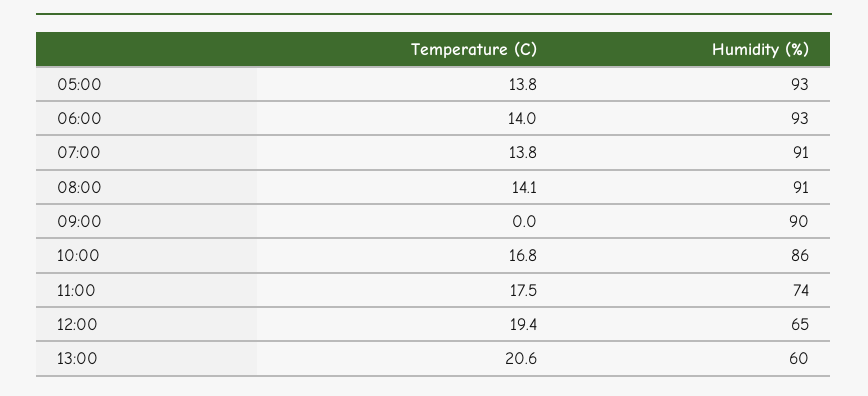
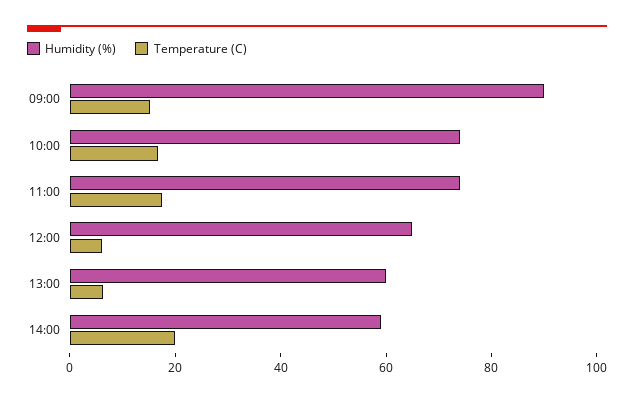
Temperature (C), 05:00: 13.8 -> none
Humidity (%), 05:00: 93 -> none
Temperature (C), 06:00: 14 -> none
Humidity (%), 06:00: 93 -> none
Temperature (C), 07:00: 13.8 -> none
Humidity (%), 07:00: 91 -> none
Temperature (C), 08:00: 14.1 -> none
Humidity (%), 08:00: 91 -> none
Temperature (C), 09:00: 0 -> 15
Humidity (%), 10:00: 86 -> 75
Temperature (C), 12:00: 19.4 -> 5
Temperature (C), 13:00: 20.6 -> 5
Humidity (%), 14:00: none -> 60
Temperature (C), 14:00: none -> 20

